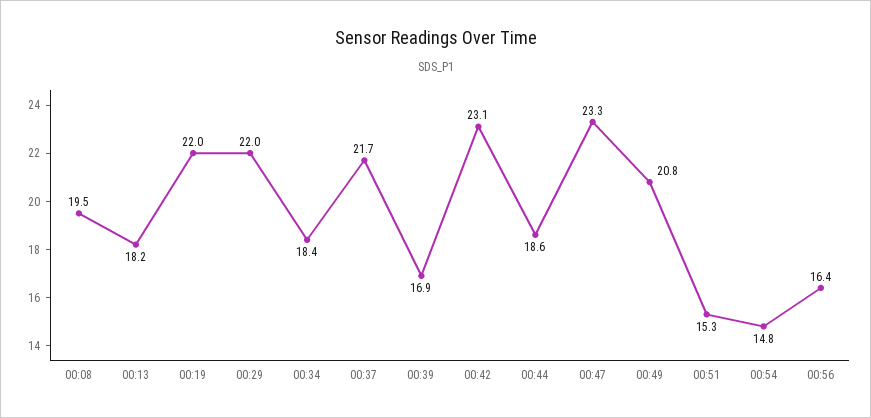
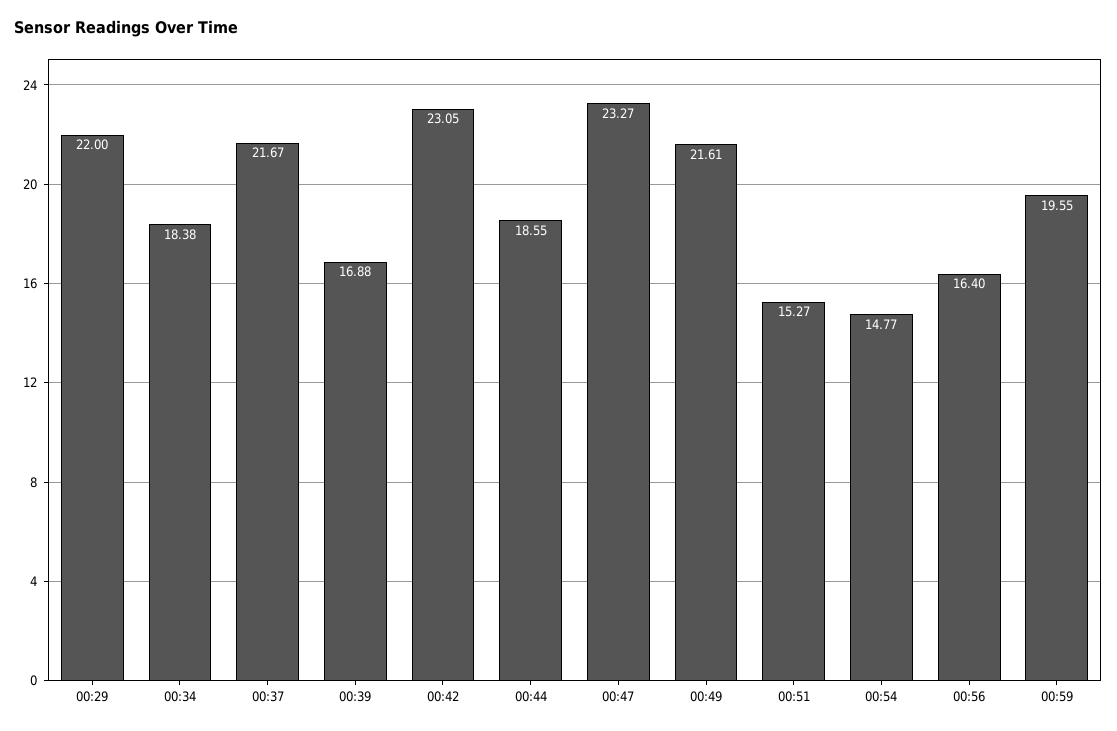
00:08: 19.5 -> none
00:13: 18.2 -> none
00:19: 22 -> none
00:49: 20.8 -> 21.61
00:59: none -> 19.55

